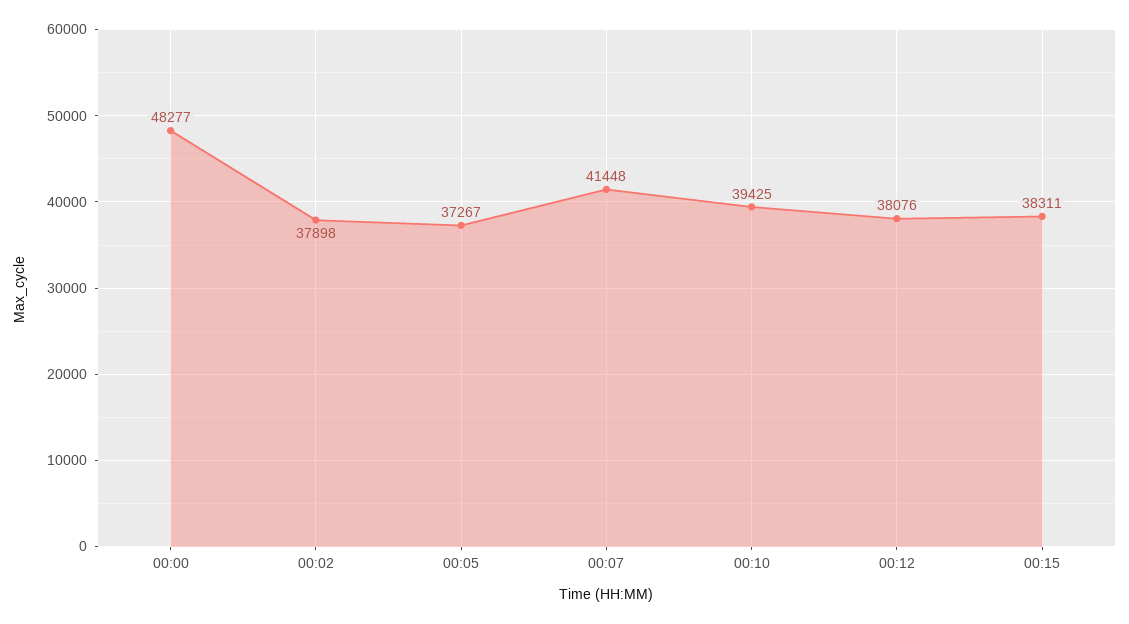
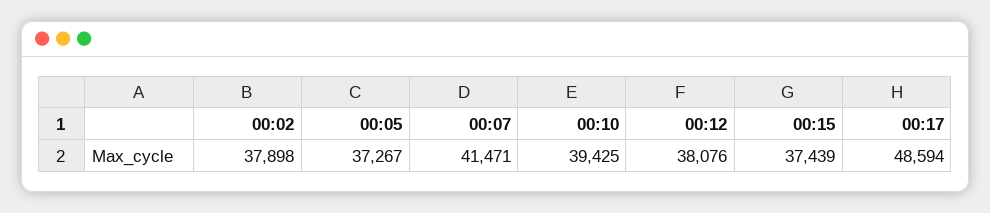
00:00: 48277 -> none
00:07: 41448 -> 41471
00:15: 38311 -> 37439
00:17: none -> 48594

